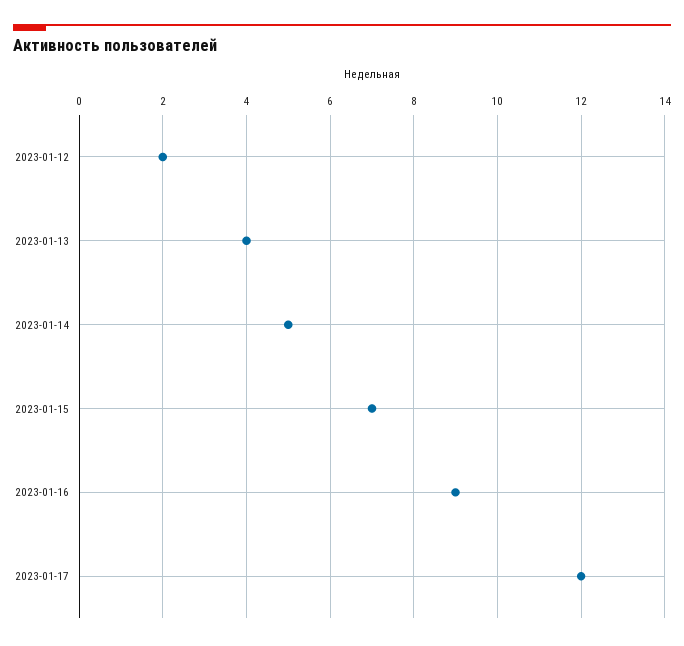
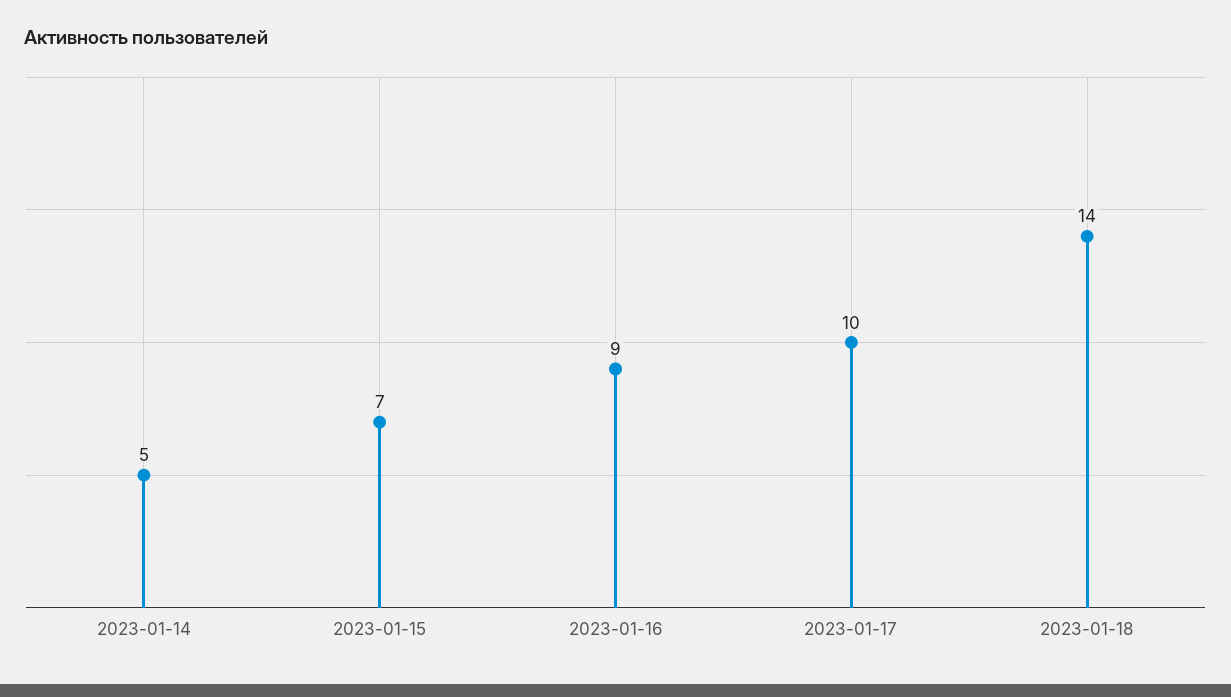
2023-01-12: 2 -> none
2023-01-13: 4 -> none
2023-01-17: 12 -> 10
2023-01-18: none -> 14

